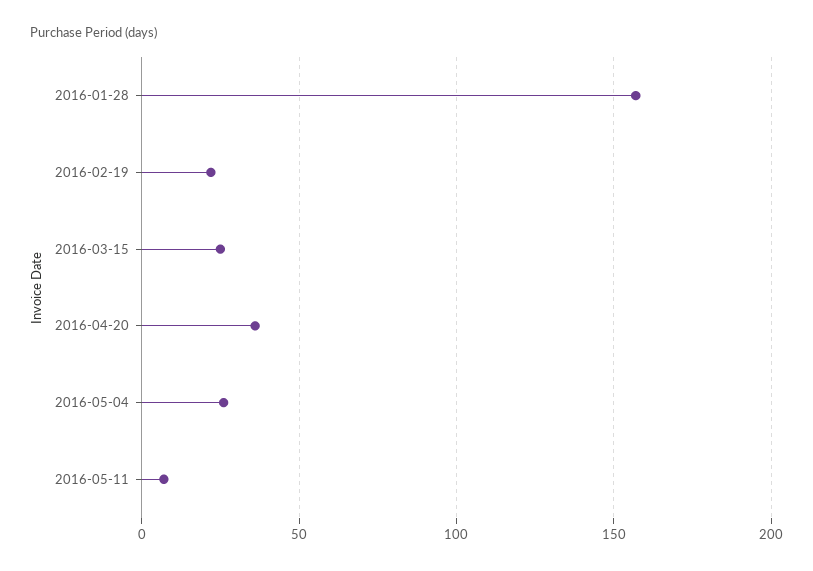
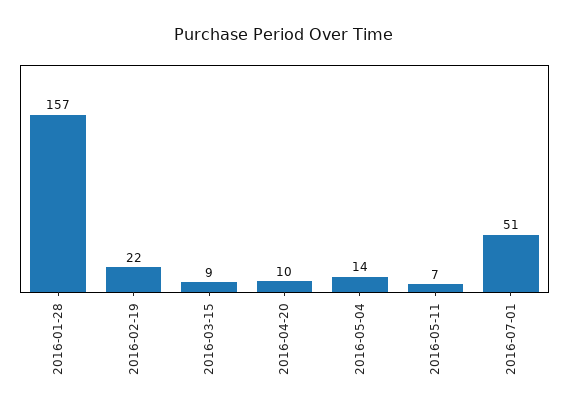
2016-03-15: 25 -> 9
2016-04-20: 35 -> 10
2016-05-04: 25 -> 14
2016-07-01: none -> 51

